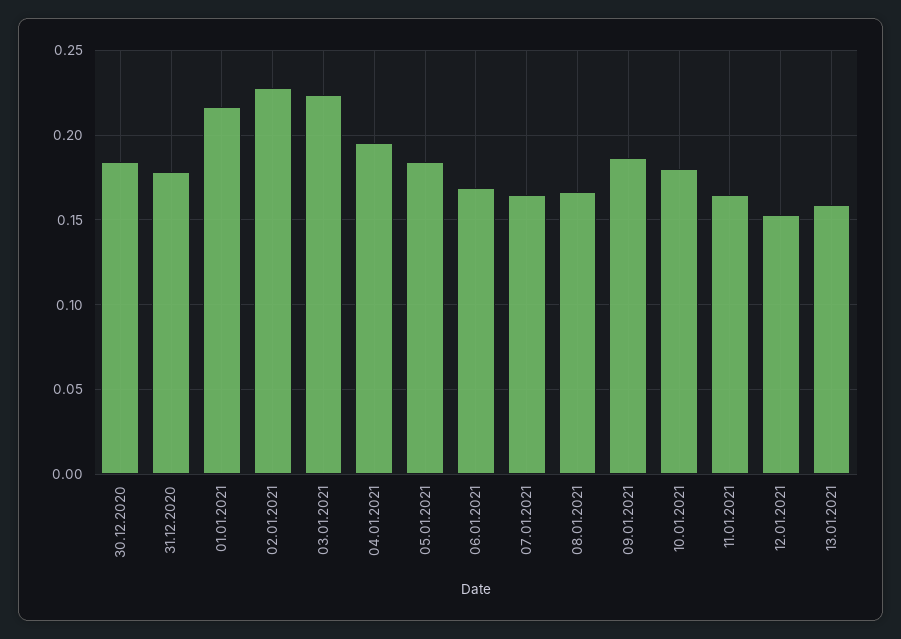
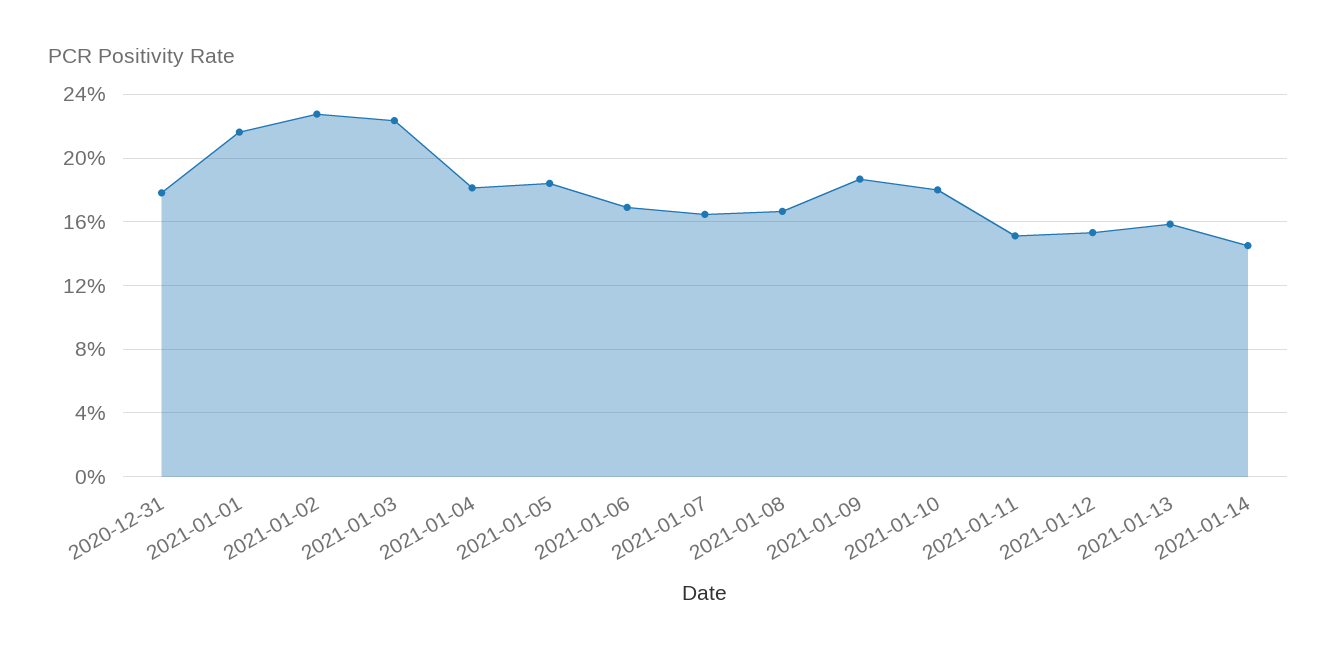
30.12.2020: 0.185 -> none
04.01.2021: 0.195 -> 0.18
11.01.2021: 0.165 -> 0.15
2021-01-14: none -> 0.145

